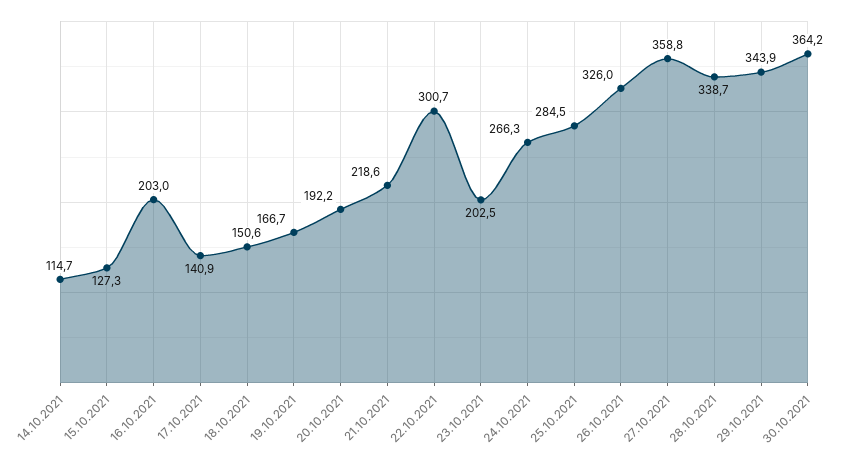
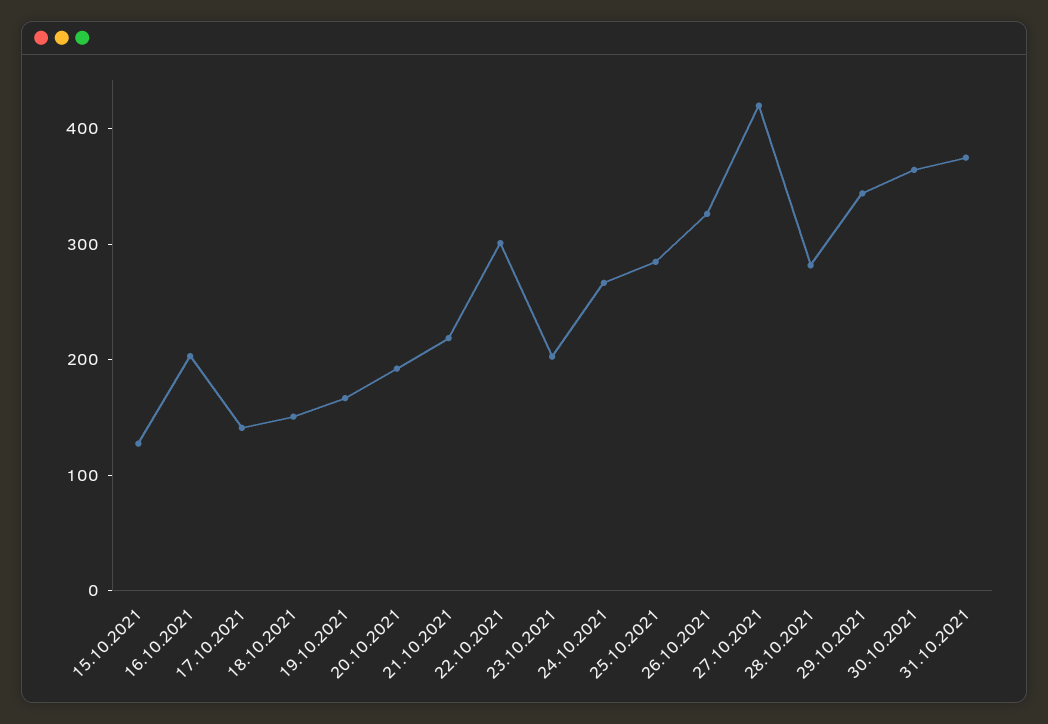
14.10.2021: 114.7 -> none
27.10.2021: 358.8 -> 420
28.10.2021: 338.7 -> 280
31.10.2021: none -> 380

